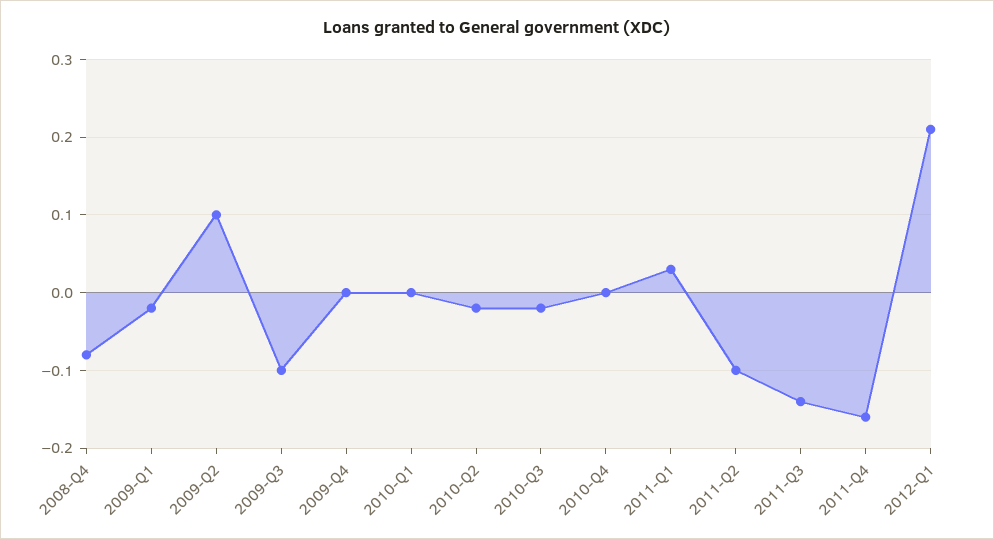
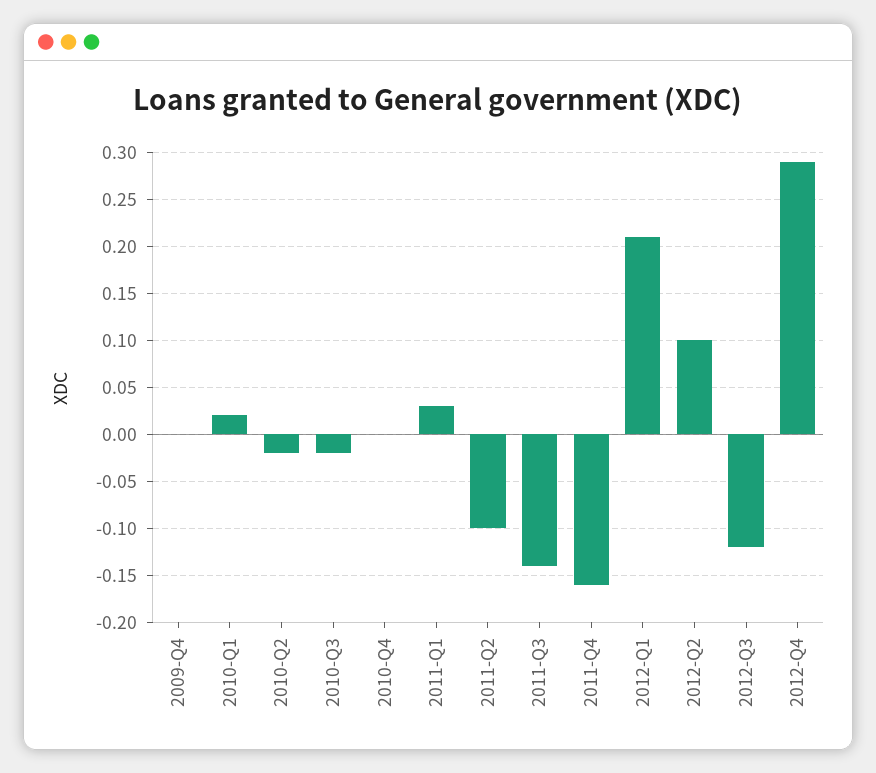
2008-Q4: -0.08 -> none
2009-Q1: -0.02 -> none
2009-Q2: 0.1 -> none
2009-Q3: -0.1 -> none
2010-Q1: 0 -> 0.02
2012-Q2: none -> 0.1
2012-Q3: none -> -0.12
2012-Q4: none -> 0.29

